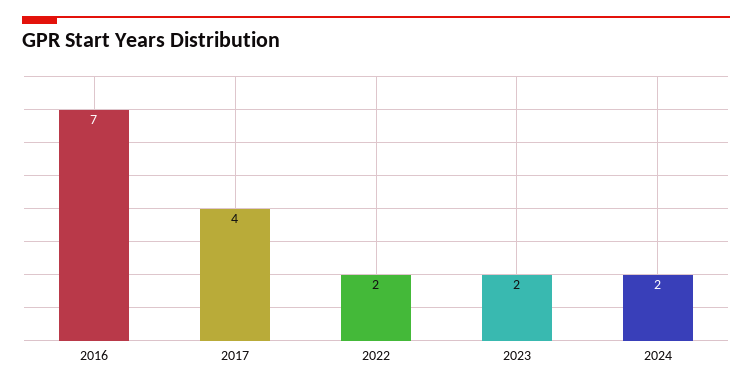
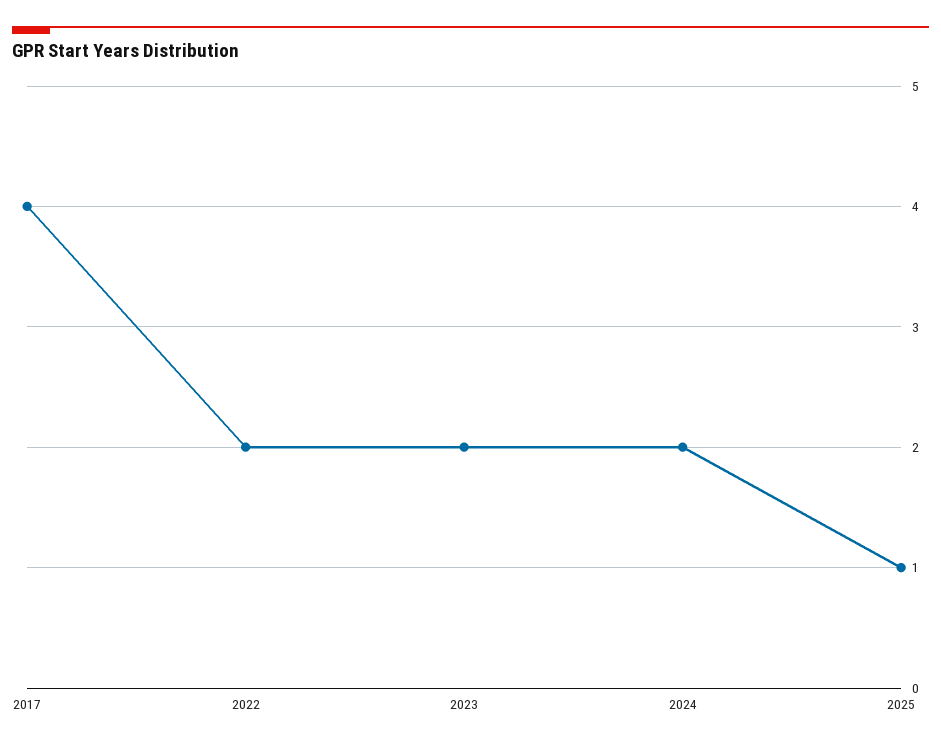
2016: 7 -> none
2025: none -> 1

